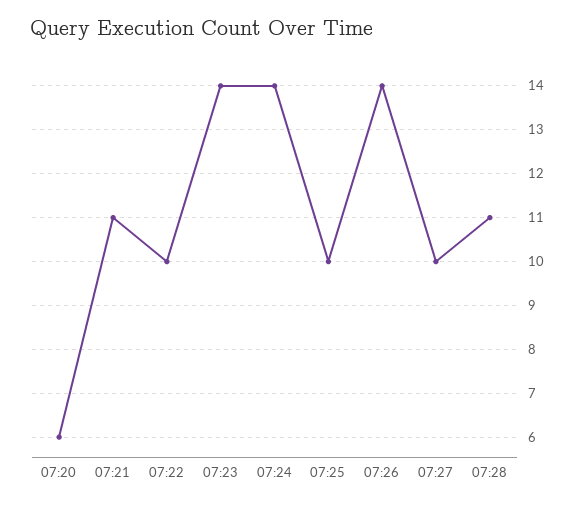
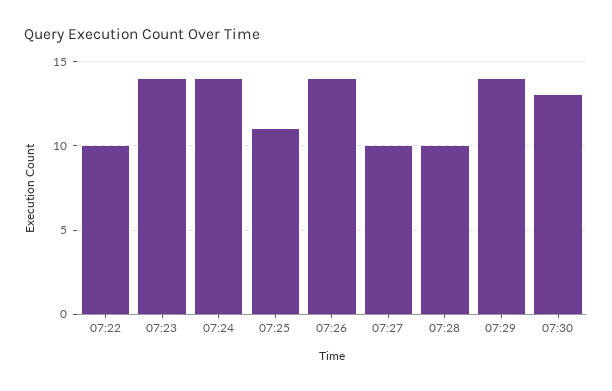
07:20: 6 -> none
07:21: 11 -> none
07:25: 10 -> 11
07:28: 11 -> 10
07:29: none -> 14
07:30: none -> 13

